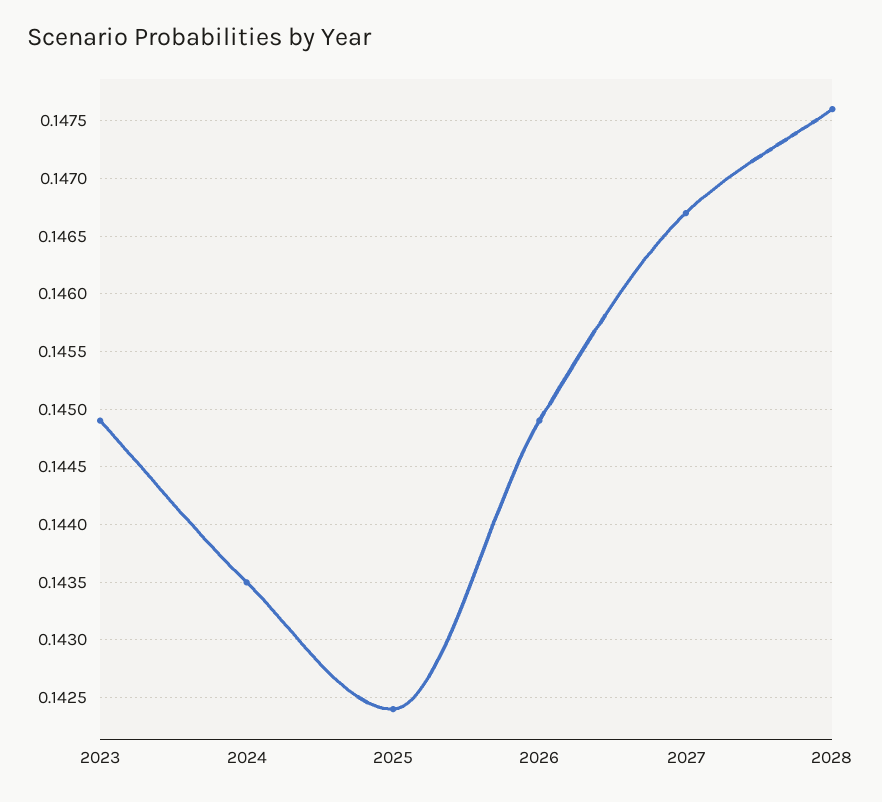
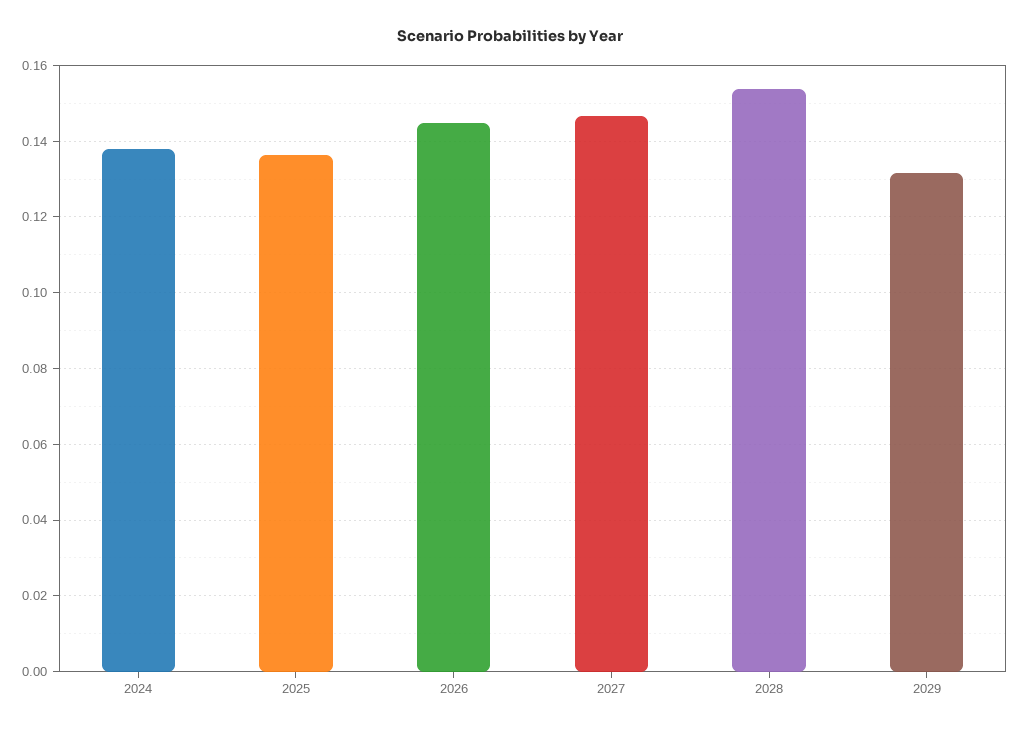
2023: 0.1449 -> none
2024: 0.1435 -> 0.138
2025: 0.1424 -> 0.136
2028: 0.1476 -> 0.154
2029: none -> 0.132

